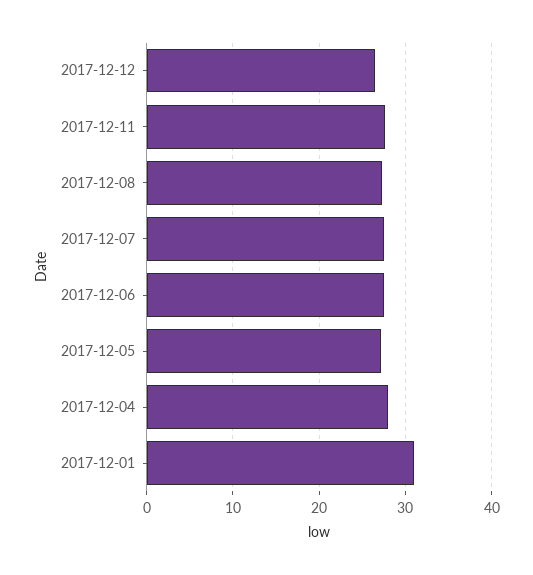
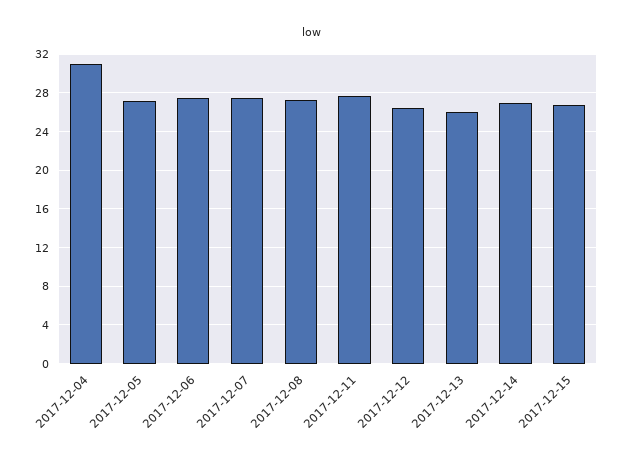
2017-12-04: 28 -> 31
2017-12-01: 31 -> none
2017-12-13: none -> 26
2017-12-14: none -> 27
2017-12-15: none -> 27

